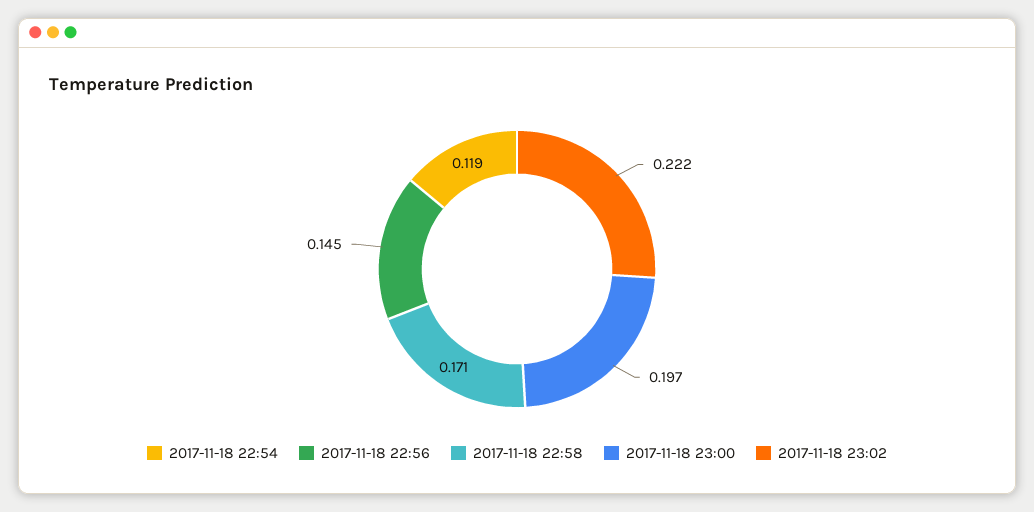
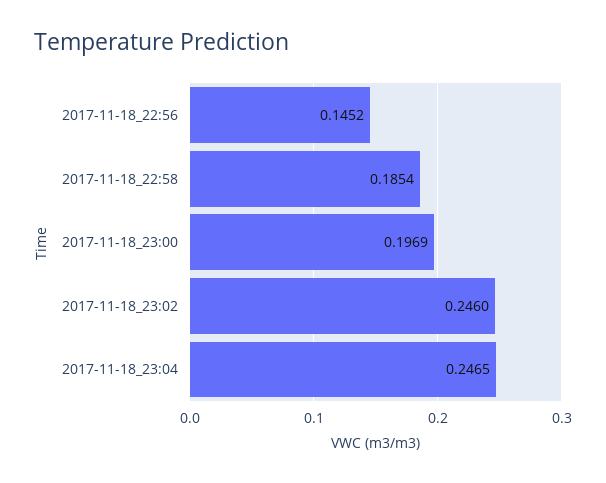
2017-11-18 22:54: 0.119 -> none
2017-11-18 22:58: 0.171 -> 0.1854
2017-11-18 23:02: 0.222 -> 0.246
2017-11-18_23:04: none -> 0.2465

